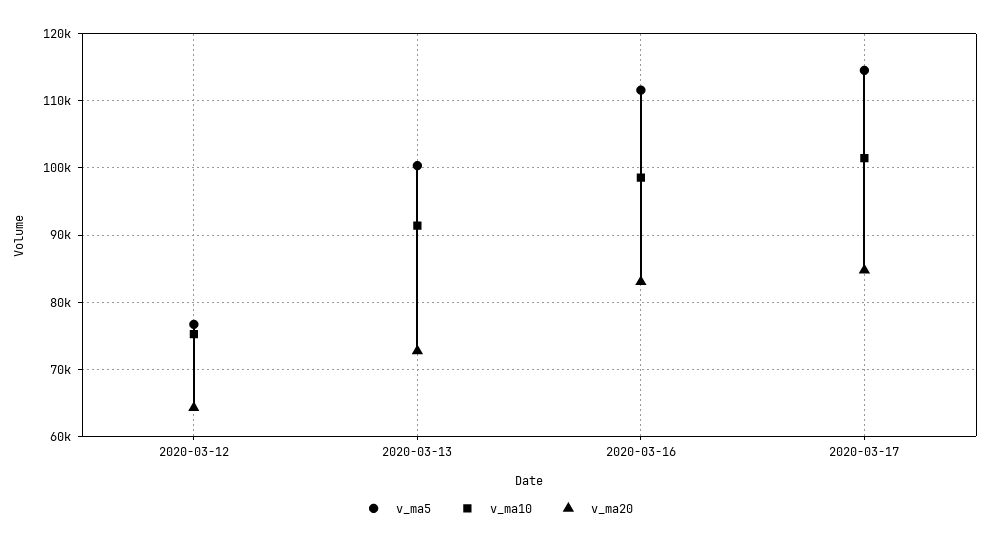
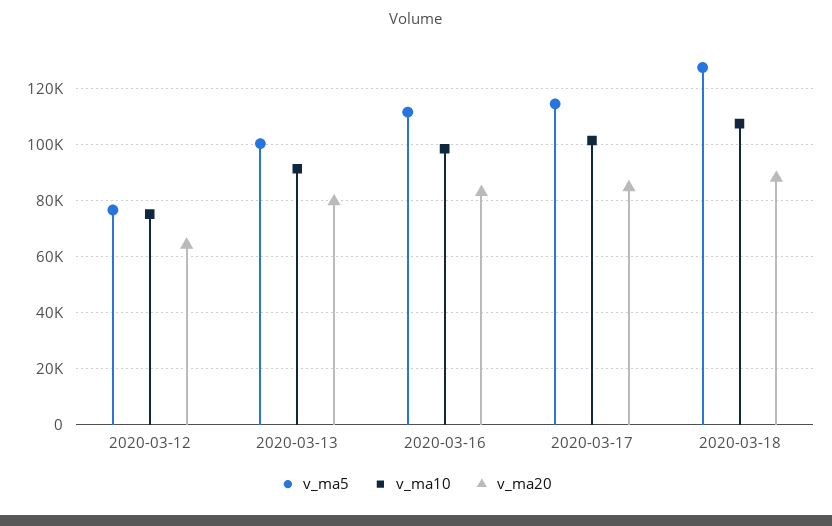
v_ma20, 2020-03-13: 73000 -> 80000
v_ma5, 2020-03-18: none -> 127500
v_ma10, 2020-03-18: none -> 107500
v_ma20, 2020-03-18: none -> 87500

